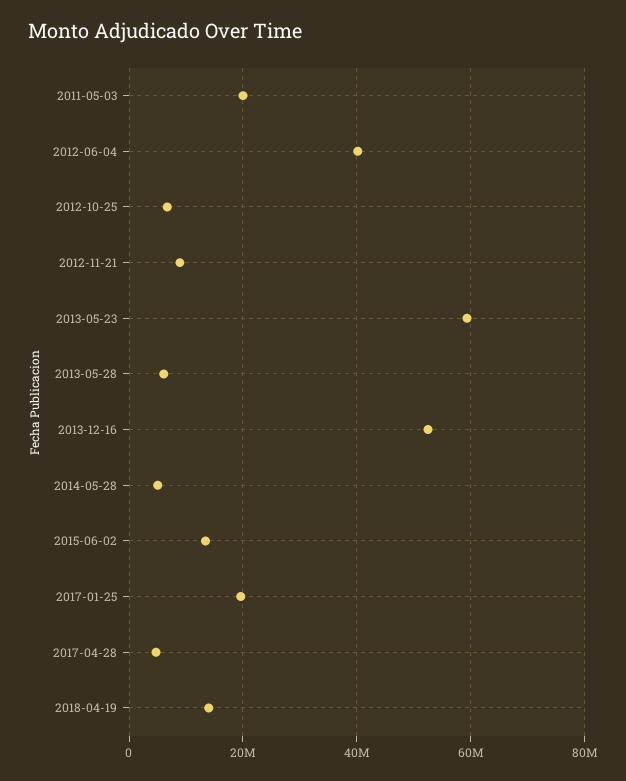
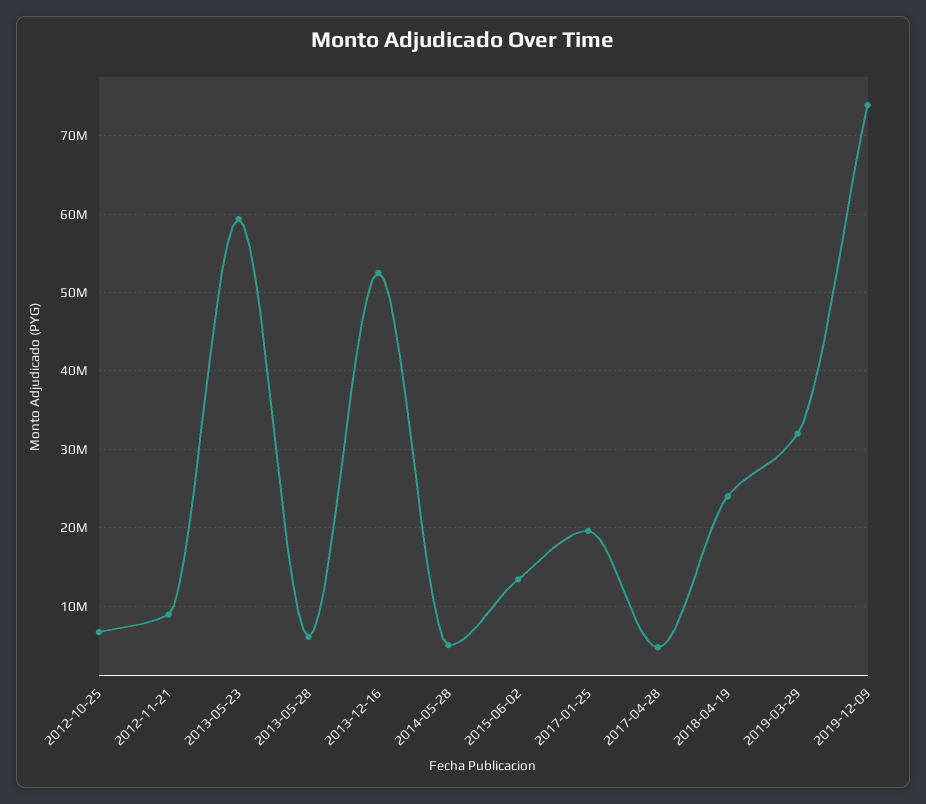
2011-05-03: 20000000 -> none
2012-06-04: 40000000 -> none
2018-04-19: 14000000 -> 24000000
2019-03-29: none -> 32000000
2019-12-09: none -> 74000000

